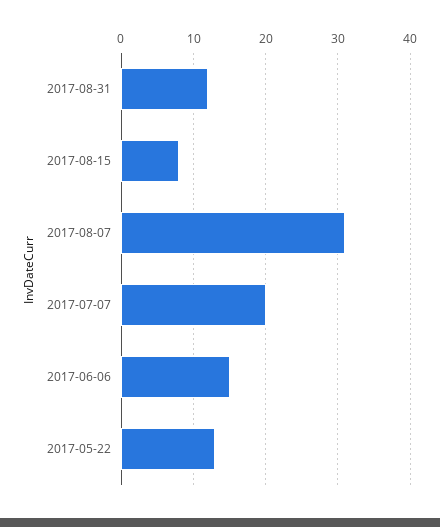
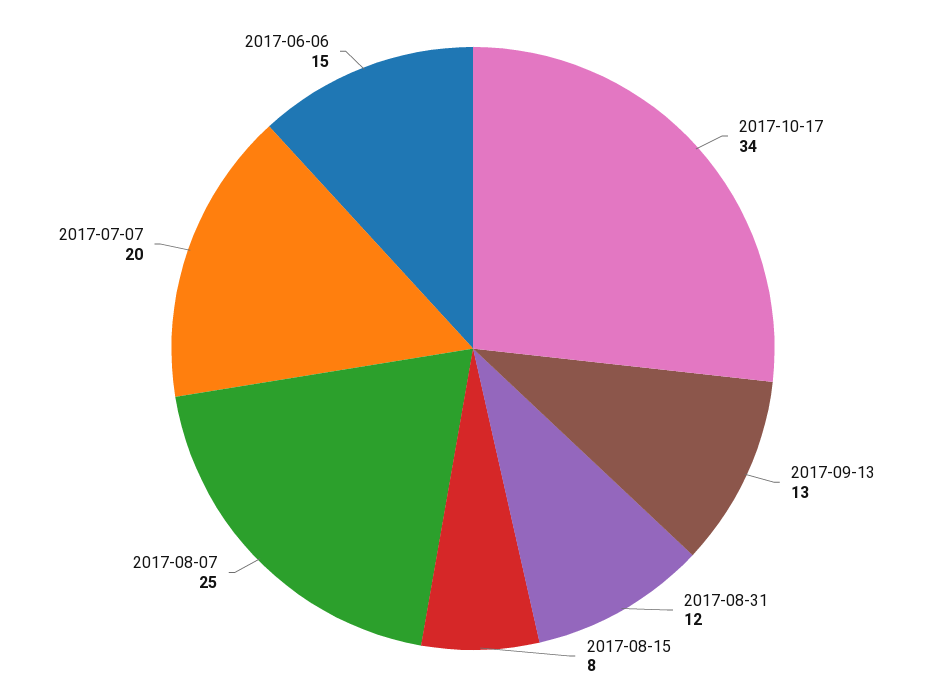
2017-08-07: 31 -> 25
2017-05-22: 13 -> none
2017-10-17: none -> 34
2017-09-13: none -> 13

